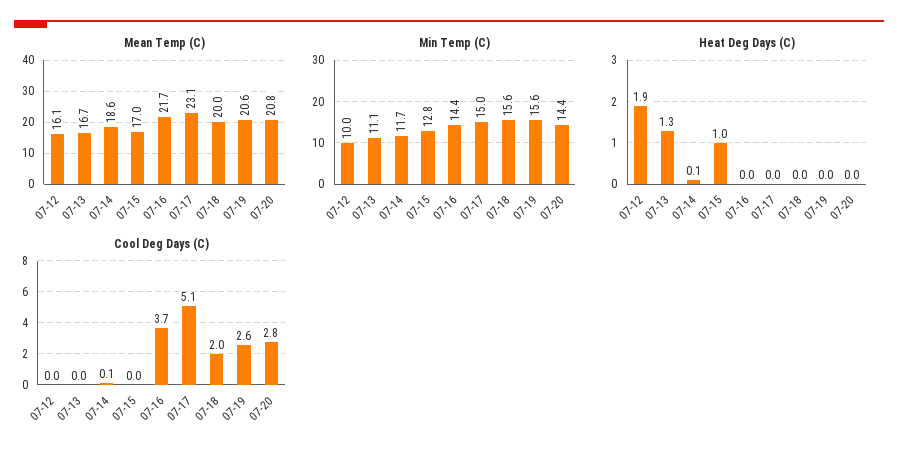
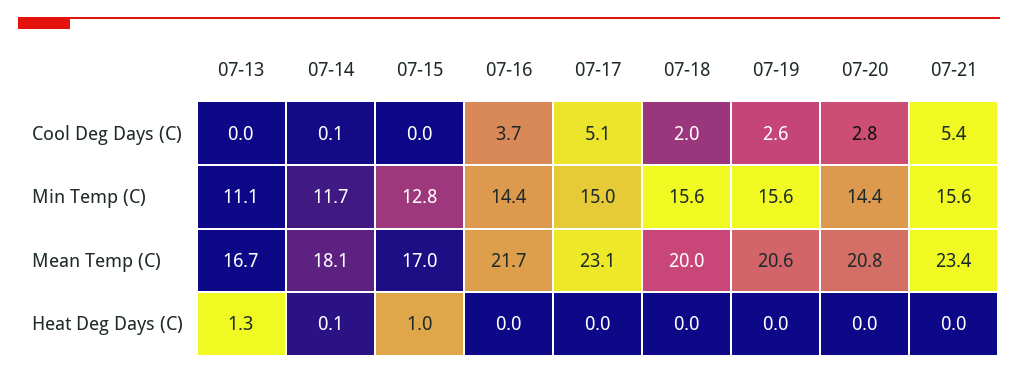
Mean Temp (C), 07-12: 16.1 -> none
Mean Temp (C), 07-14: 18.6 -> 18.1
Min Temp (C), 07-12: 10 -> none
Heat Deg Days (C), 07-12: 1.9 -> none
Cool Deg Days (C), 07-12: 0 -> none
Cool Deg Days (C), 07-21: none -> 5.4
Min Temp (C), 07-21: none -> 15.6
Mean Temp (C), 07-21: none -> 23.4
Heat Deg Days (C), 07-21: none -> 0

